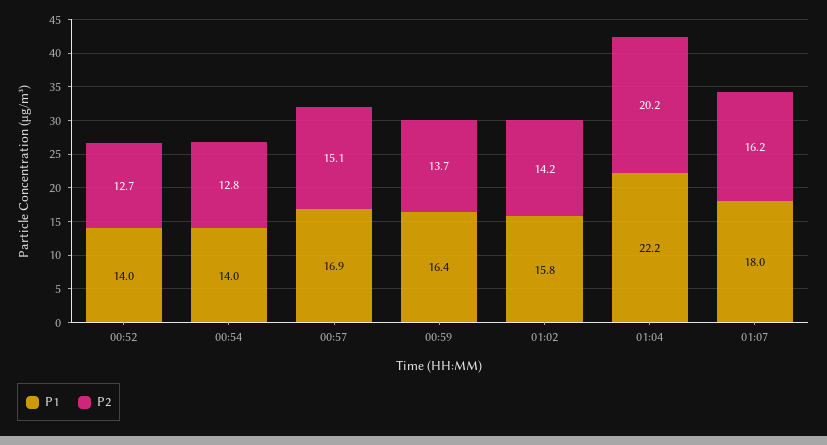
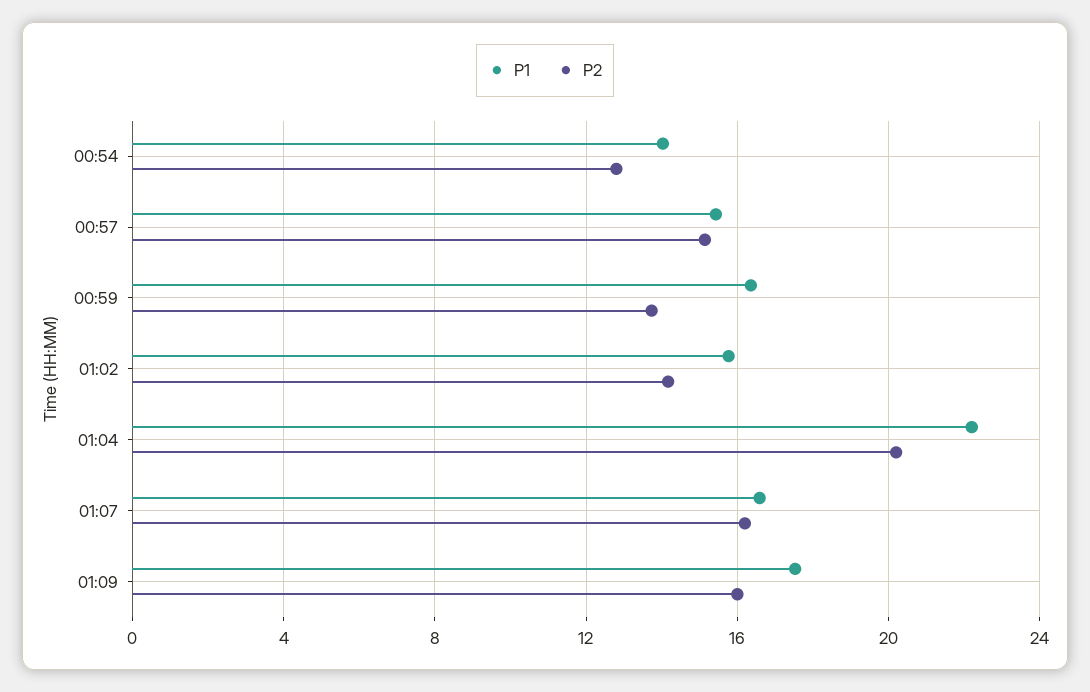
P1, 00:52: 14 -> none
P2, 00:52: 12.7 -> none
P1, 00:57: 16.9 -> 15.5
P1, 01:07: 18 -> 16.5
P1, 01:09: none -> 17.5
P2, 01:09: none -> 16

